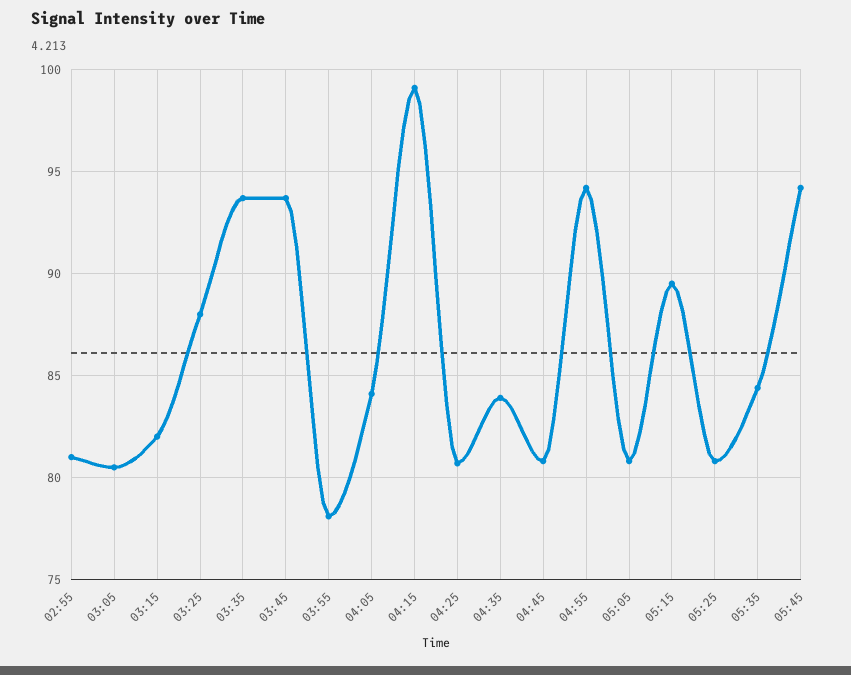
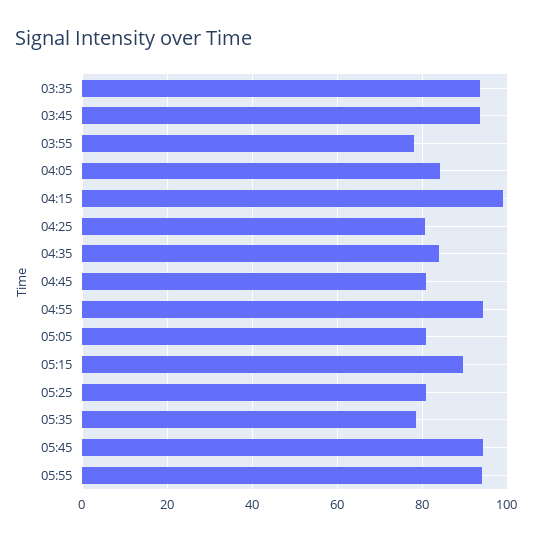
02:55: 81 -> none
03:05: 80.5 -> none
03:15: 82 -> none
03:25: 88 -> none
05:35: 84.5 -> 78
05:55: none -> 94

